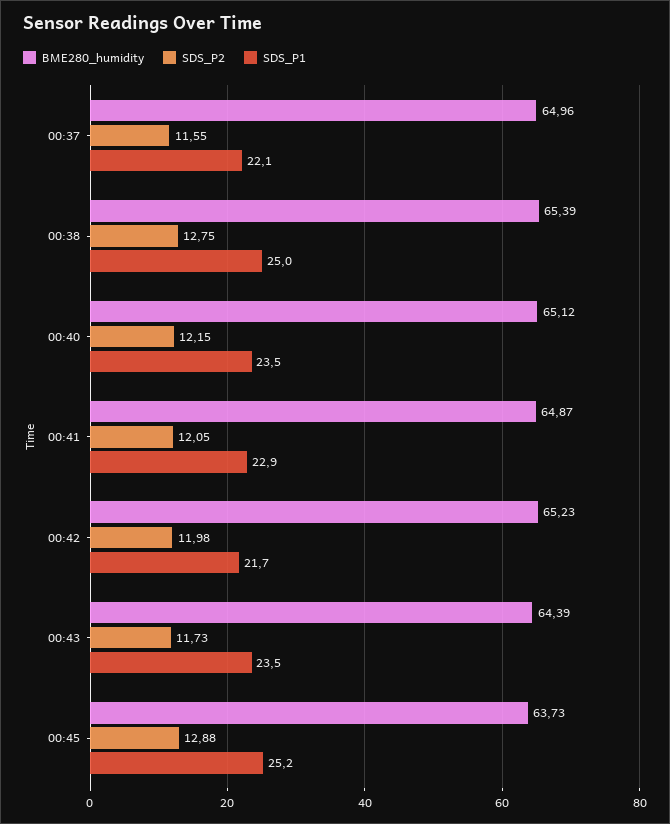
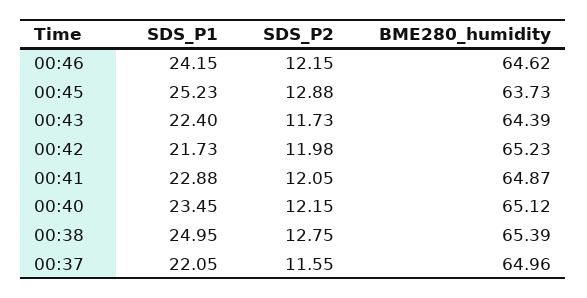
SDS_P1, 00:43: 23.5 -> 22.4
SDS_P1, 00:46: none -> 24.15
SDS_P2, 00:46: none -> 12.15
BME280_humidity, 00:46: none -> 64.62

